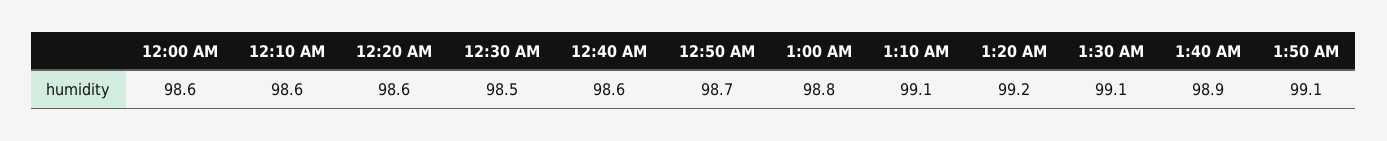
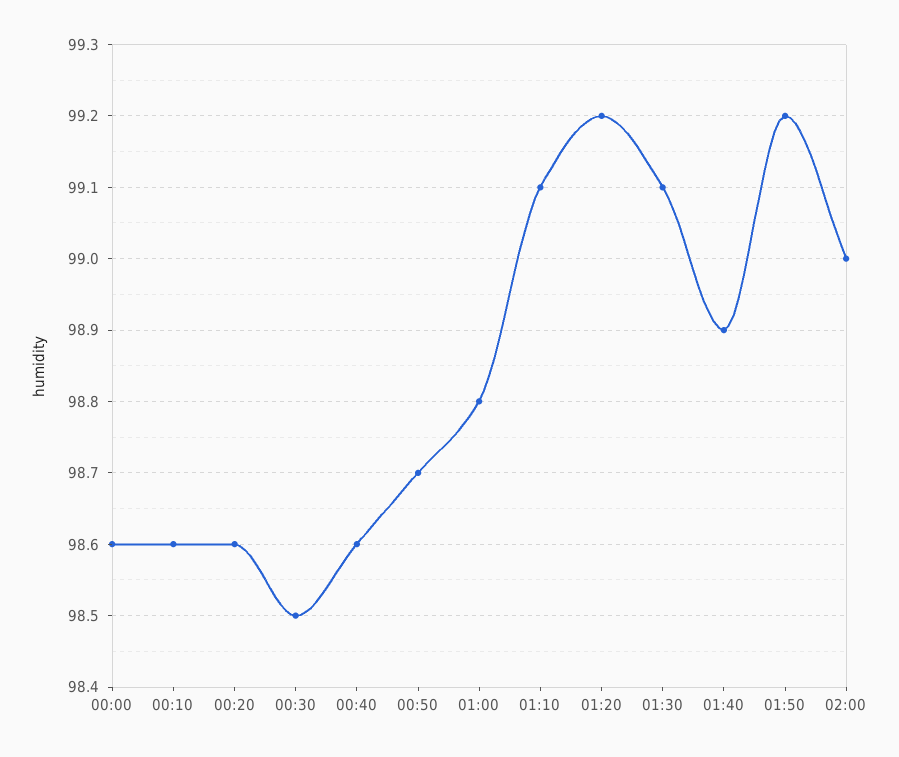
1:50 AM: 99.1 -> 99.2
02:00: none -> 99

